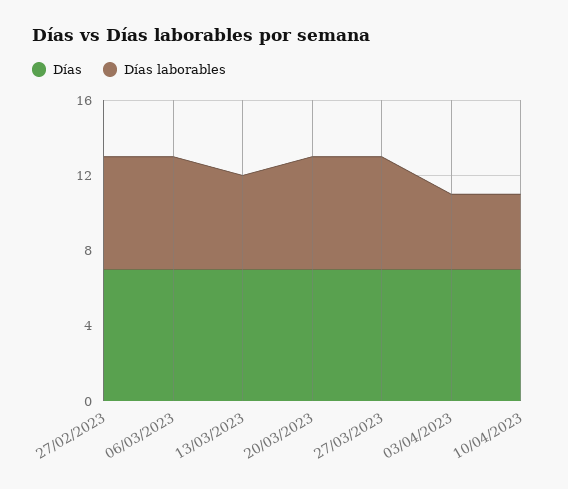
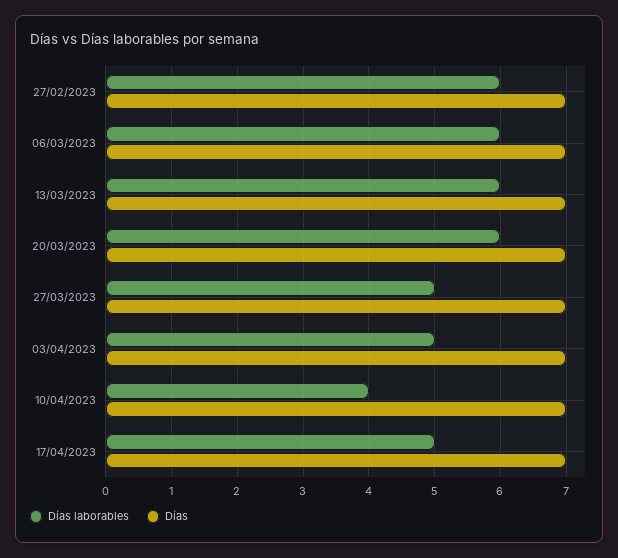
Días laborables, 13/03/2023: 5 -> 6
Días laborables, 27/03/2023: 6 -> 5
Días laborables, 03/04/2023: 4 -> 5
Días laborables, 17/04/2023: none -> 5
Días, 17/04/2023: none -> 7

